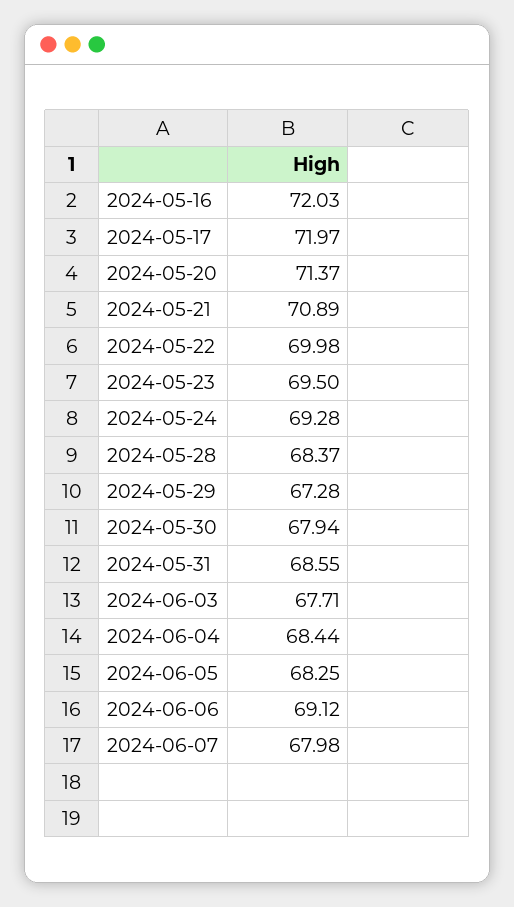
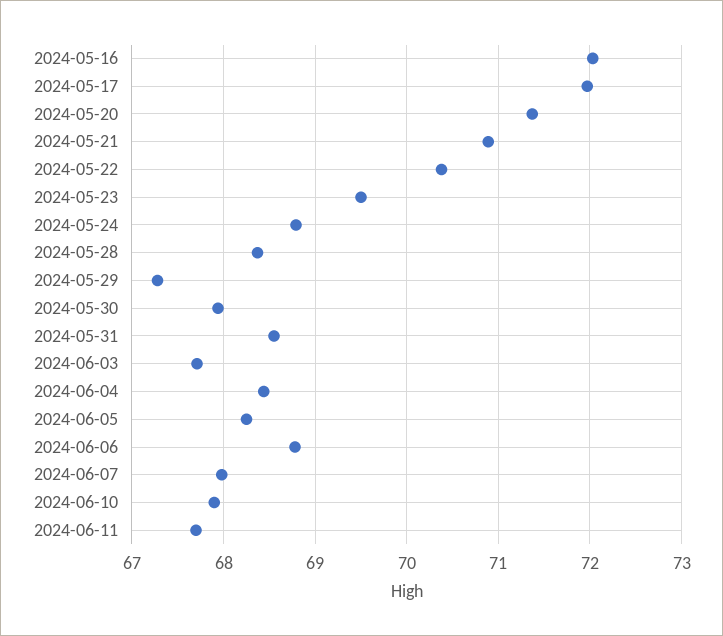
2024-05-22: 69.98 -> 70.4
2024-05-24: 69.28 -> 68.8
2024-06-06: 69.12 -> 68.8
2024-06-10: none -> 67.9
2024-06-11: none -> 67.7

